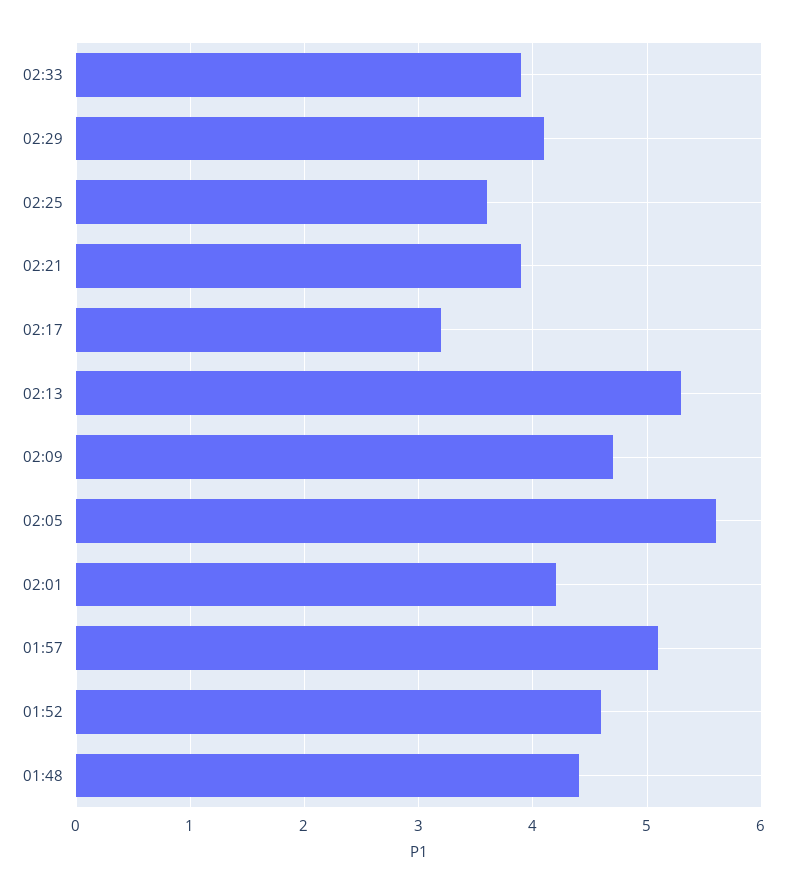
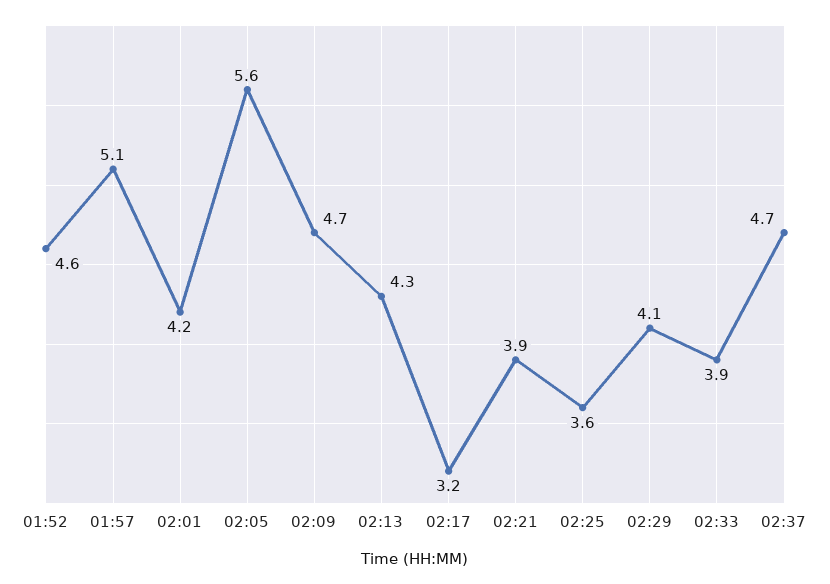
02:13: 5.3 -> 4.3
01:48: 4.4 -> none
02:37: none -> 4.7

